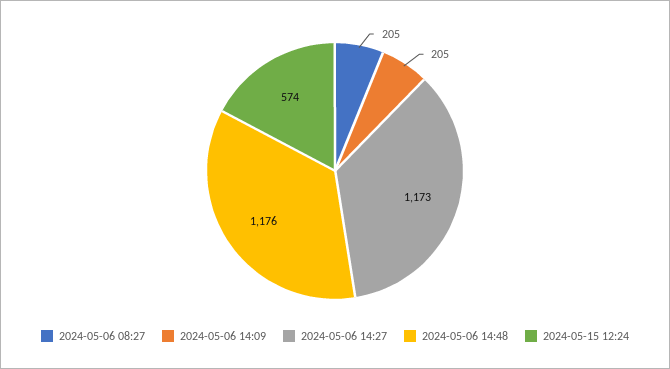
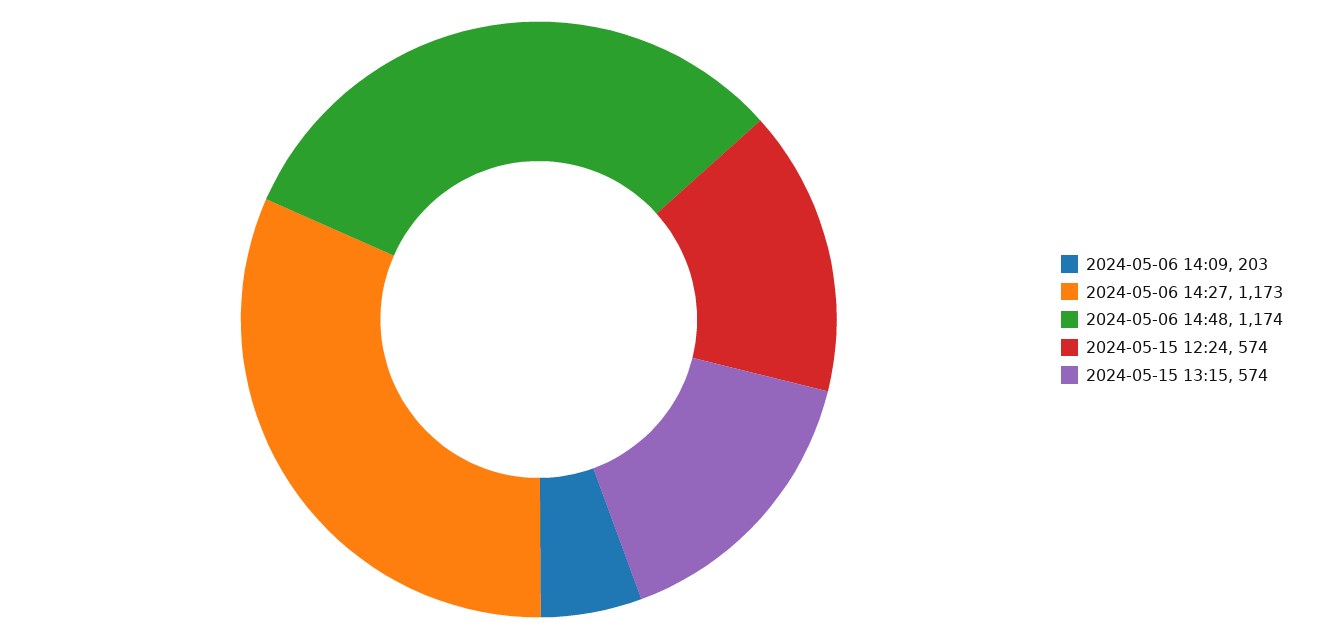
2024-05-06 08:27: 205 -> none
2024-05-06 14:09: 205 -> 203
2024-05-06 14:48: 1176 -> 1174
2024-05-15 13:15: none -> 574

